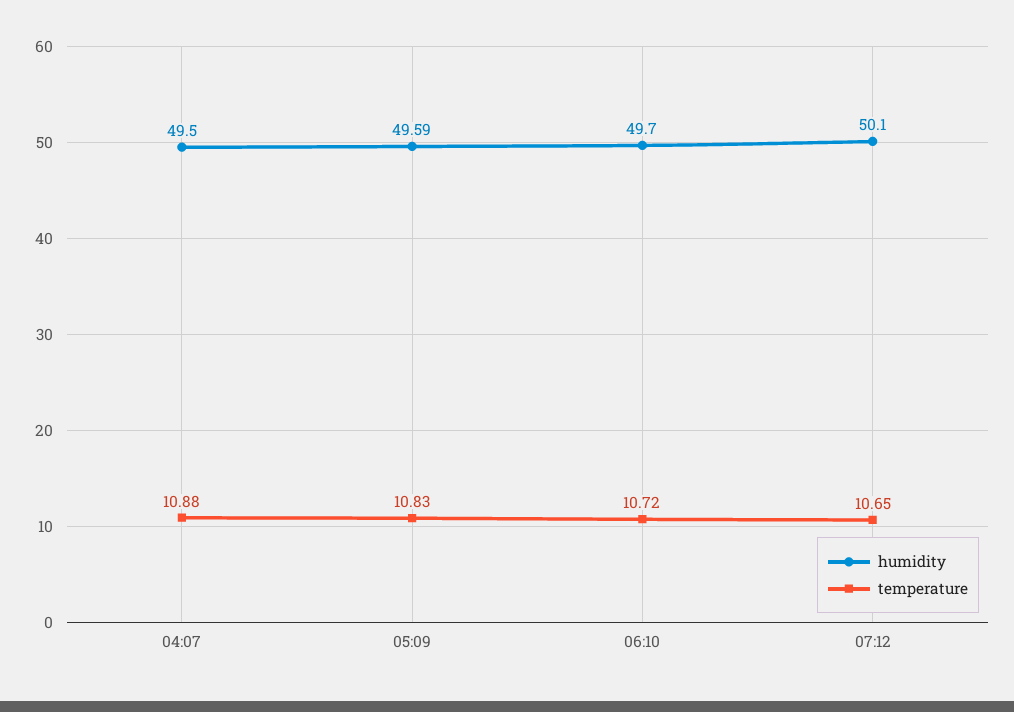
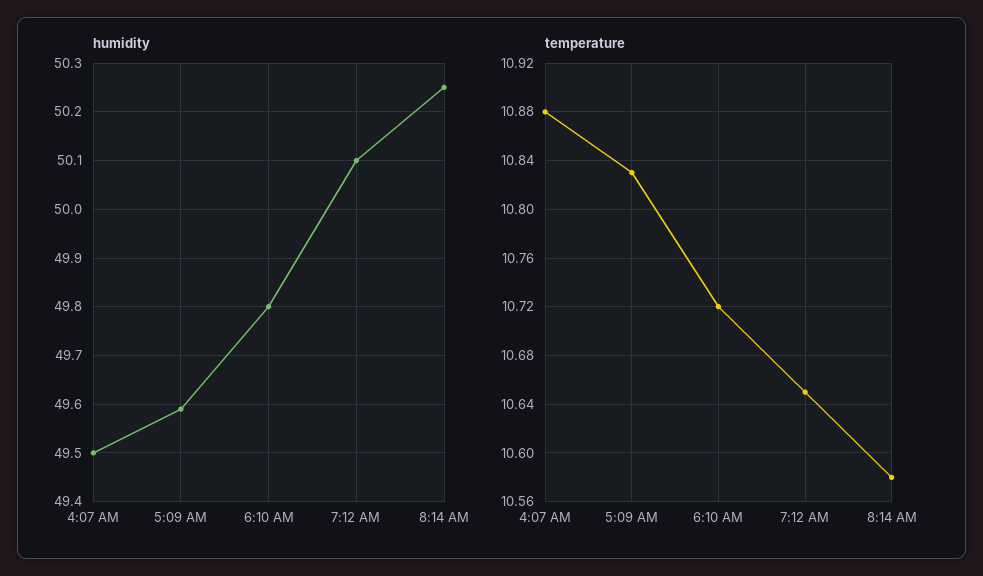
humidity, 06:10: 49.7 -> 49.8
humidity, 8:14 AM: none -> 50.25
temperature, 8:14 AM: none -> 10.58

